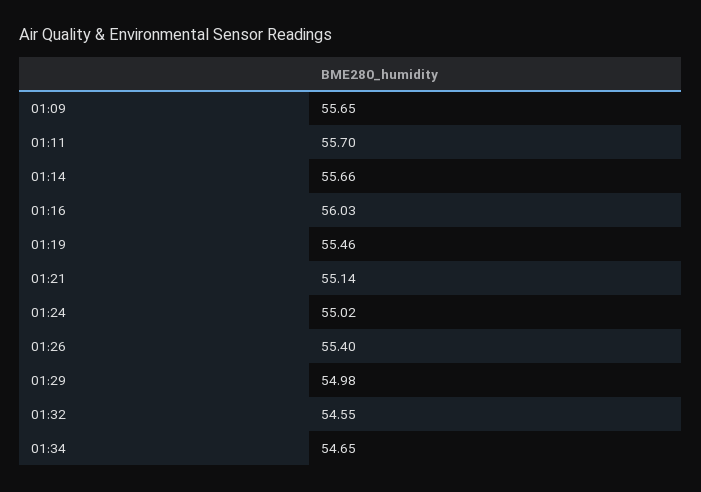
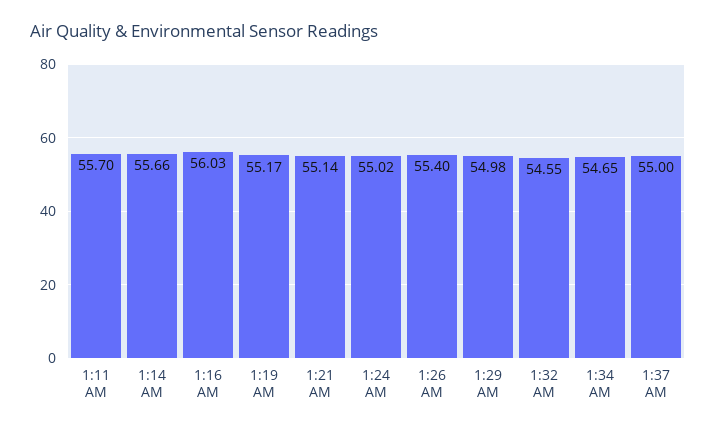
01:09: 55.65 -> none
01:19: 55.46 -> 55.17
1:37 AM: none -> 55

